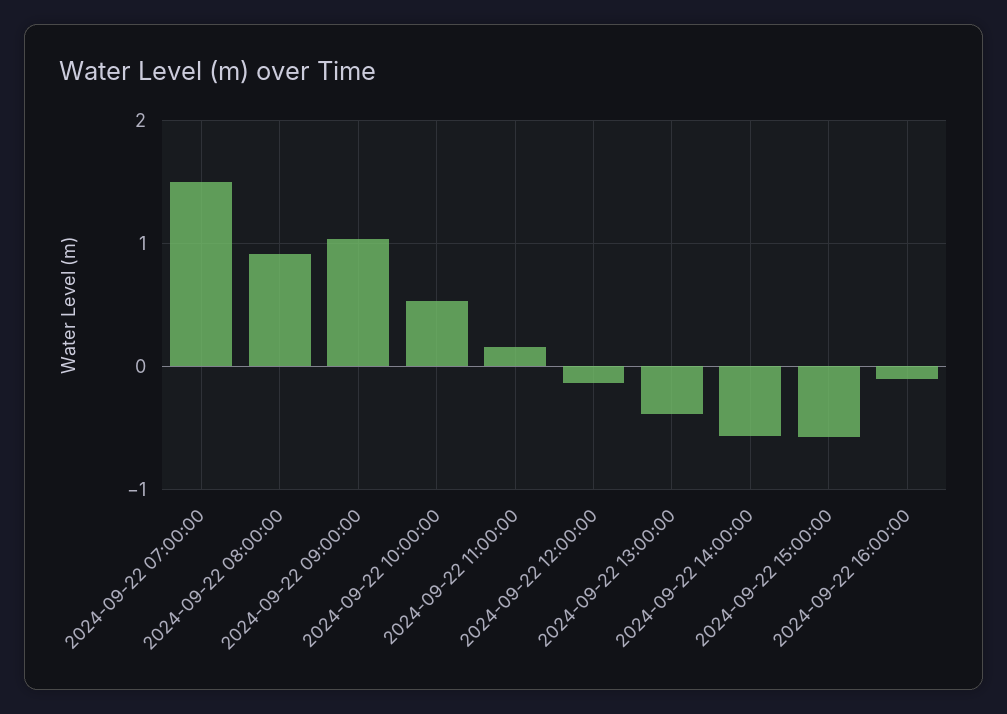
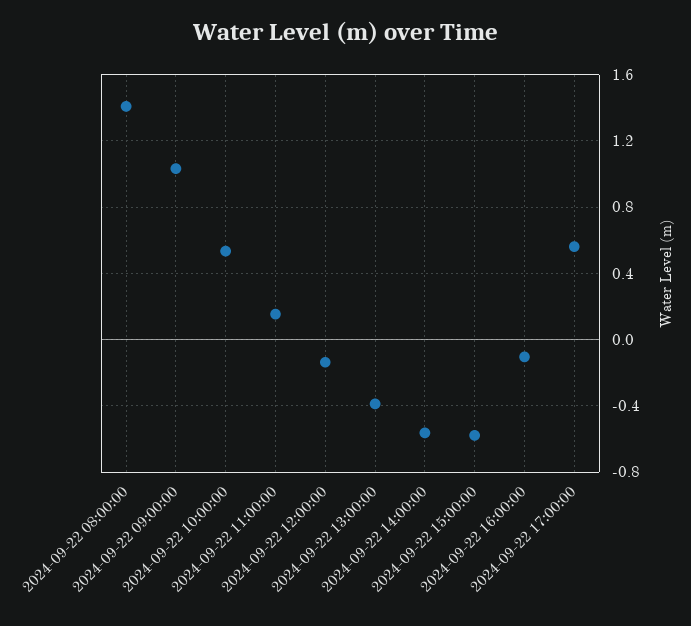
2024-09-22 07:00:00: 1.5 -> none
2024-09-22 08:00:00: 0.9 -> 1.4
2024-09-22 17:00:00: none -> 0.55

